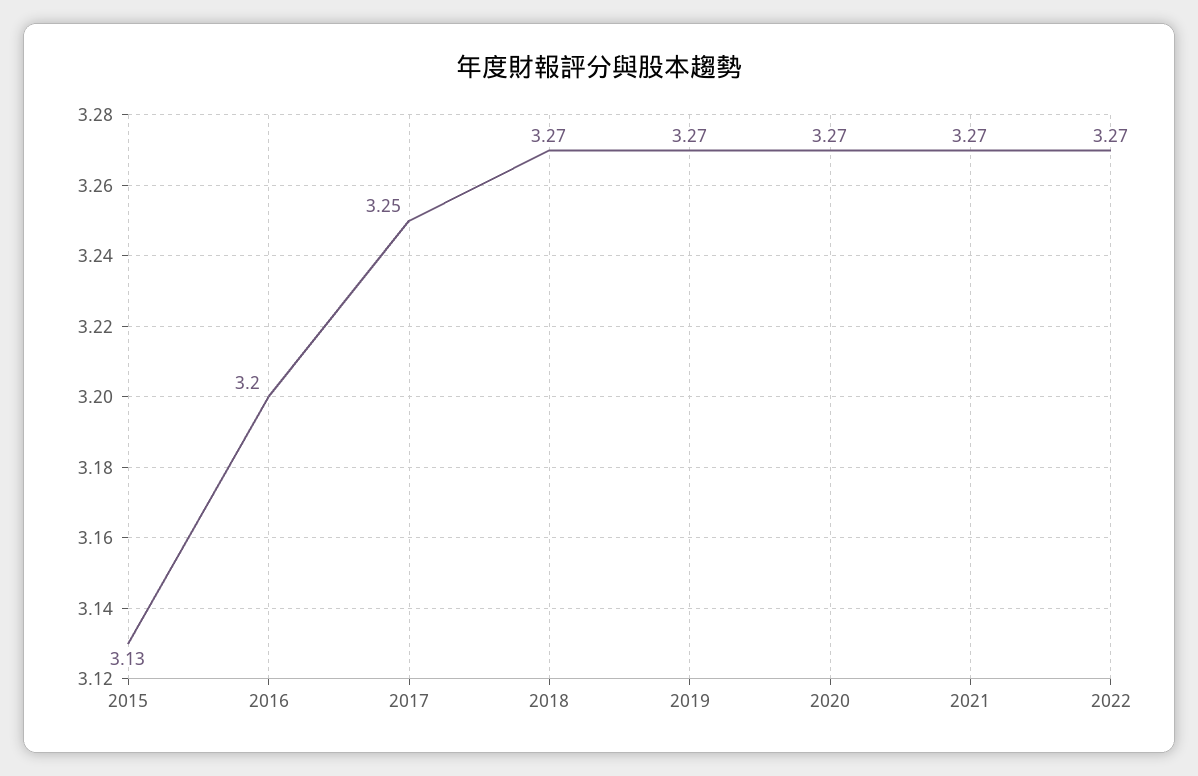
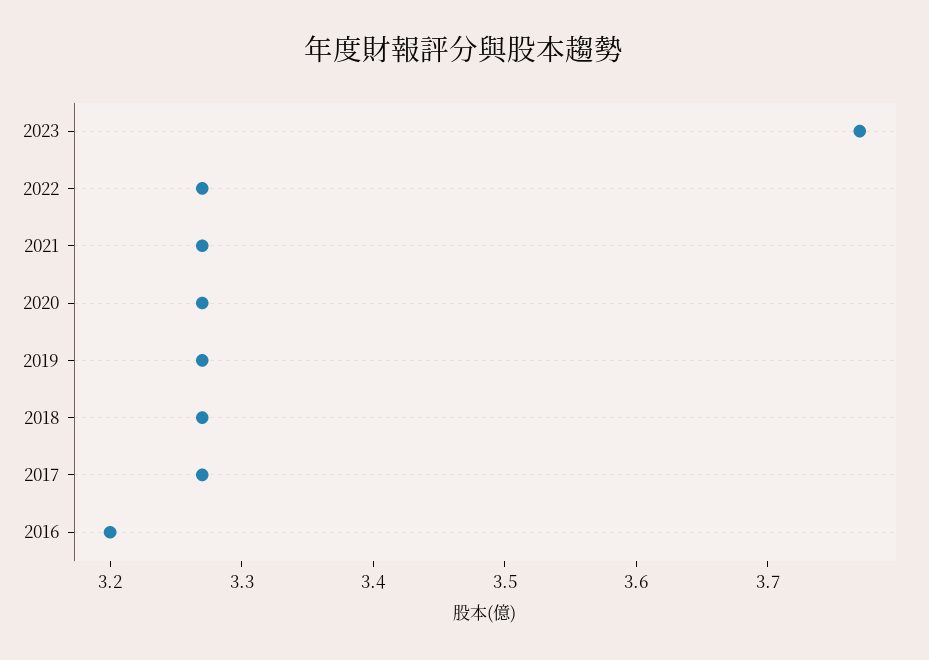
2015: 3.13 -> none
2017: 3.25 -> 3.27
2023: none -> 3.77

